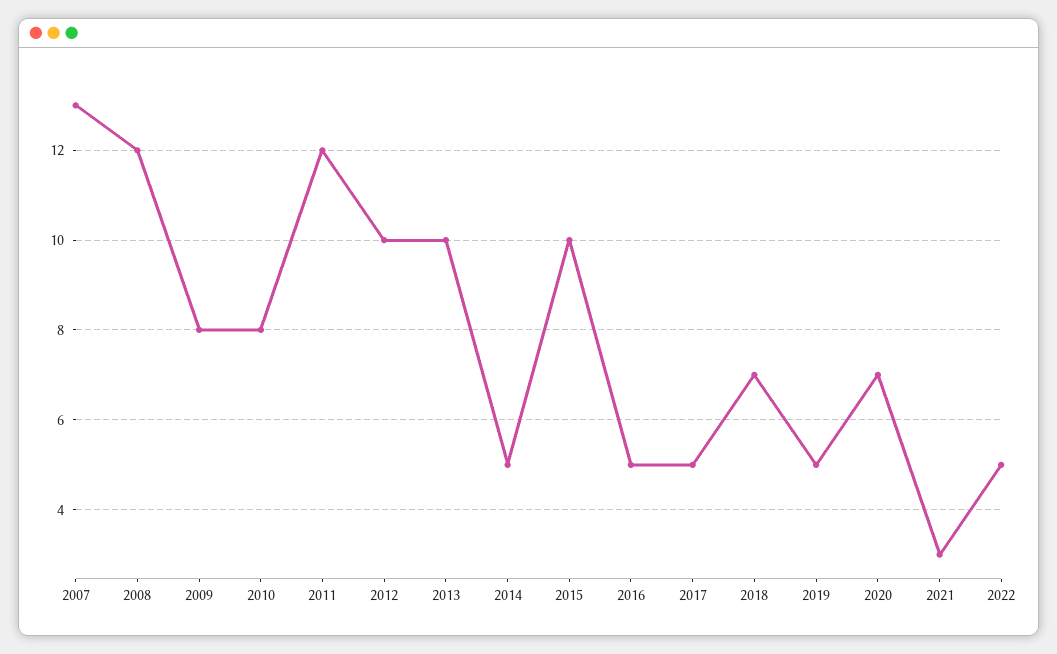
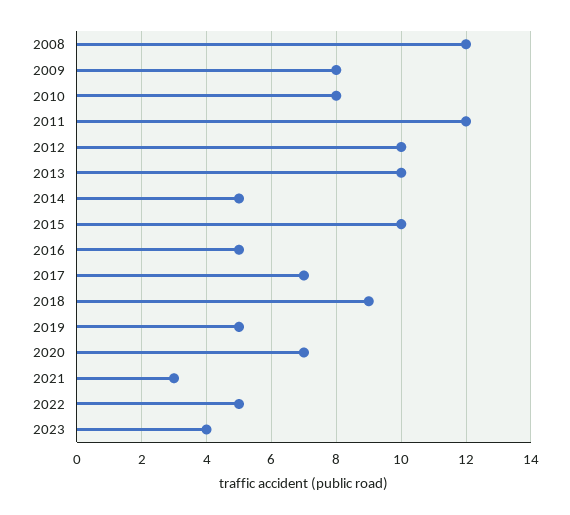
2007: 13 -> none
2017: 5 -> 7
2018: 7 -> 9
2023: none -> 4

